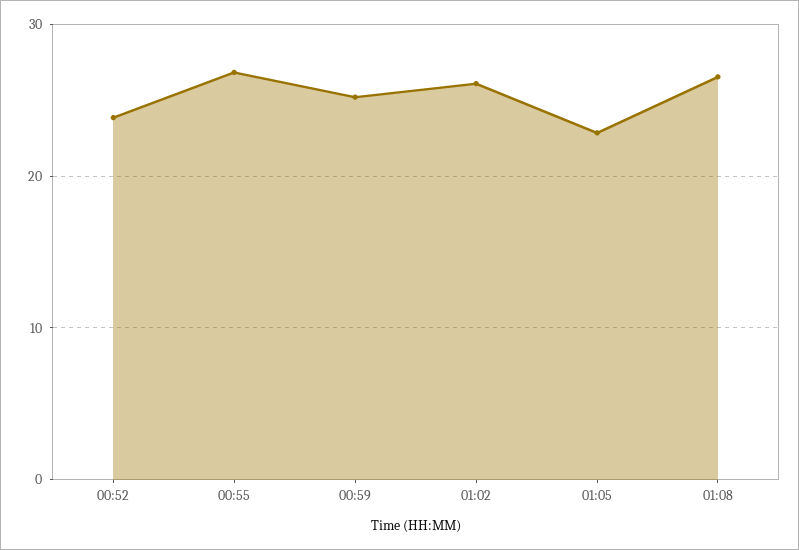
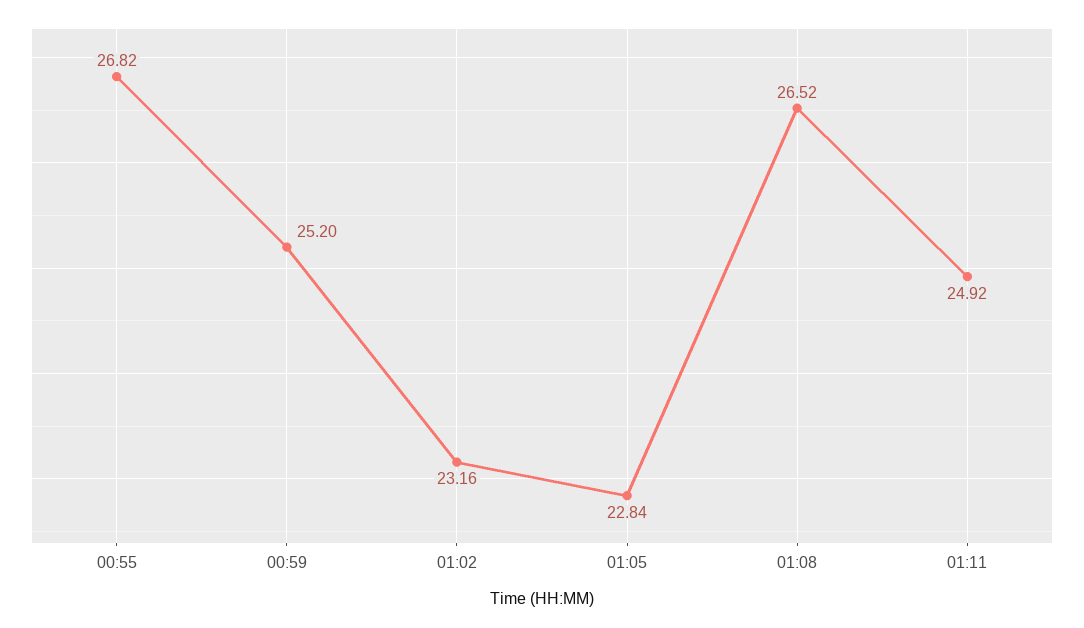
00:52: 24 -> none
01:02: 26 -> 23.16
01:11: none -> 24.92

